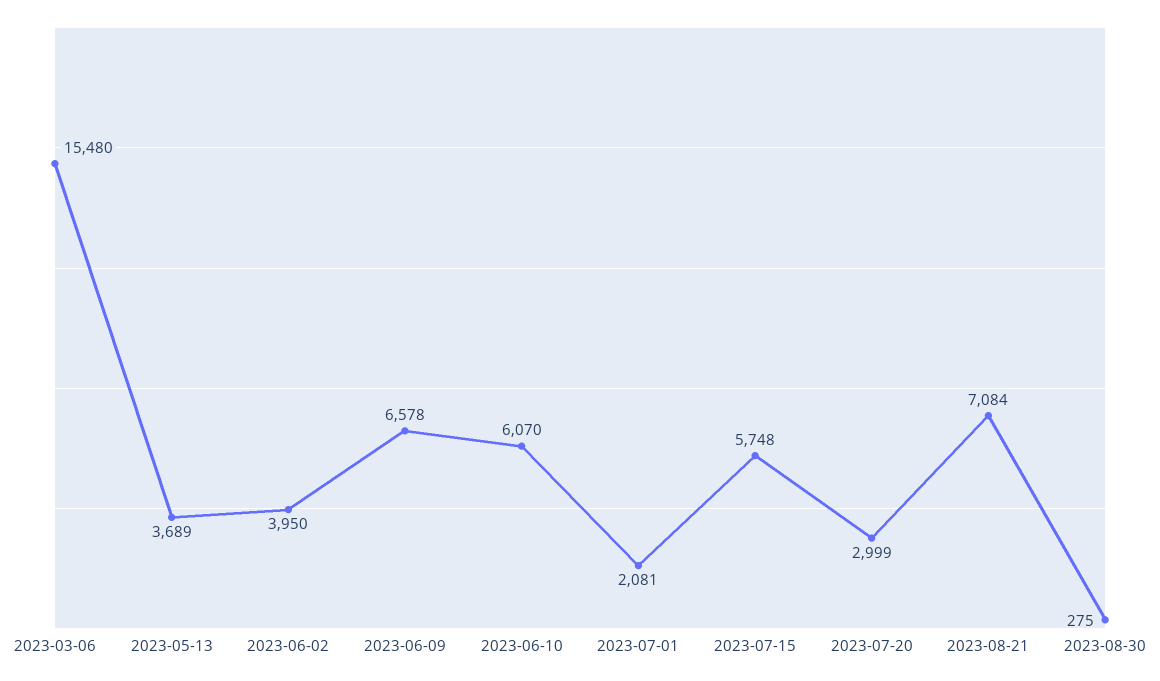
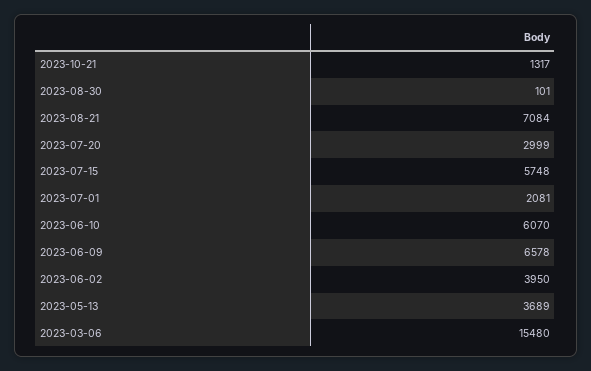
2023-08-30: 275 -> 101
2023-10-21: none -> 1317

